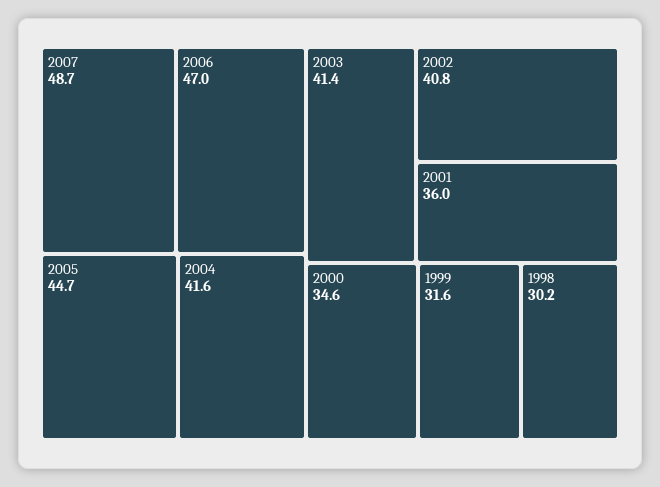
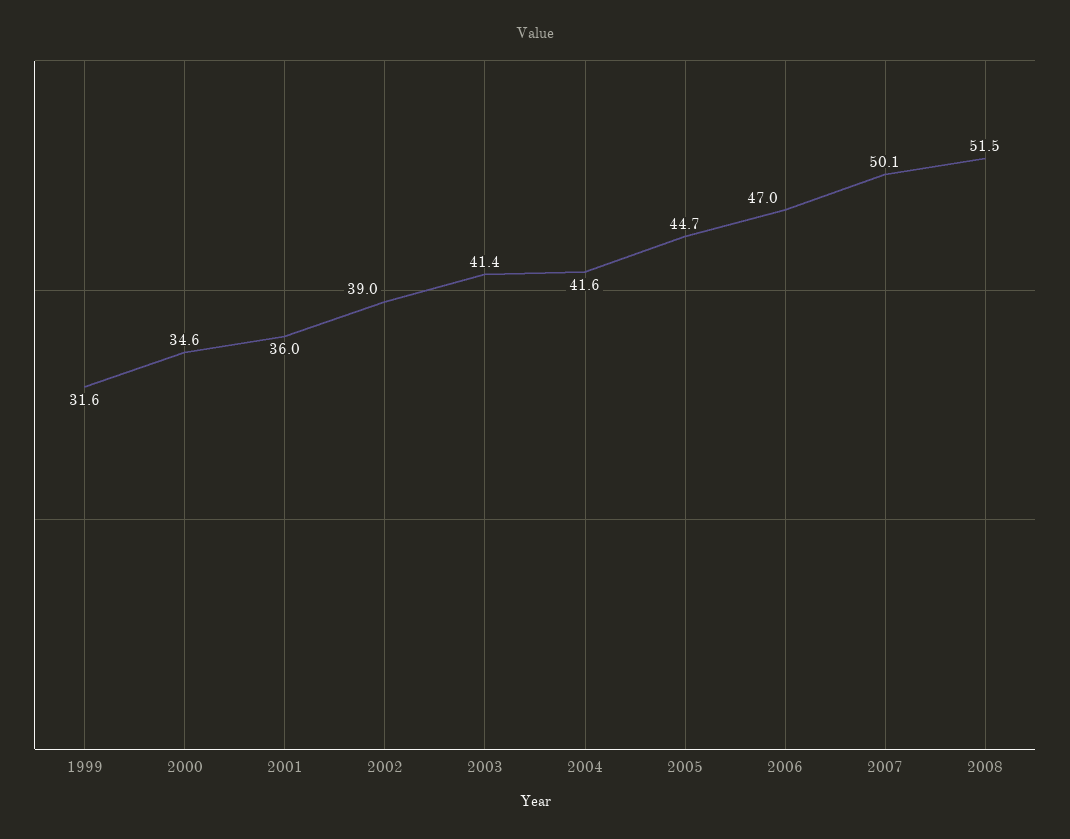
2007: 48.7 -> 50.1
2002: 40.8 -> 39
1998: 30.2 -> none
2008: none -> 51.5

